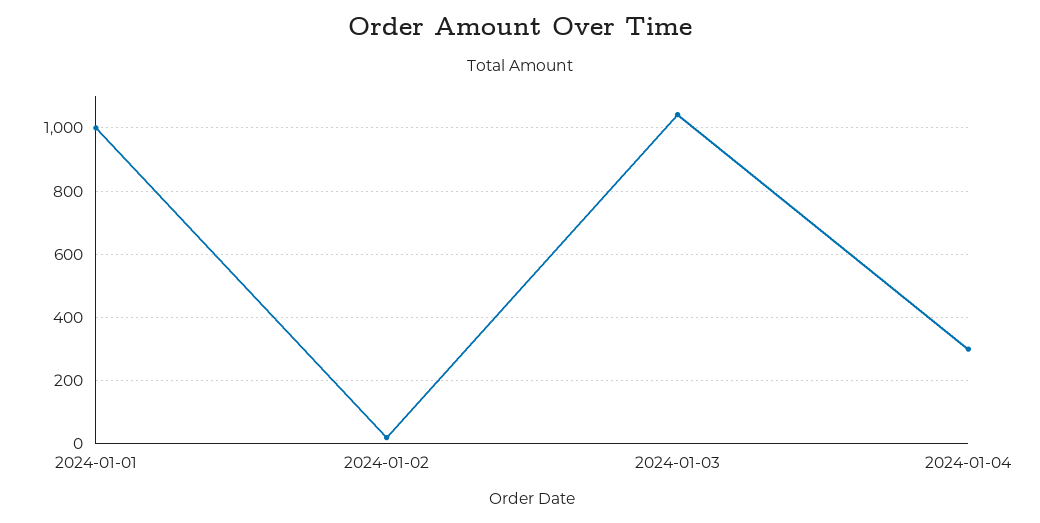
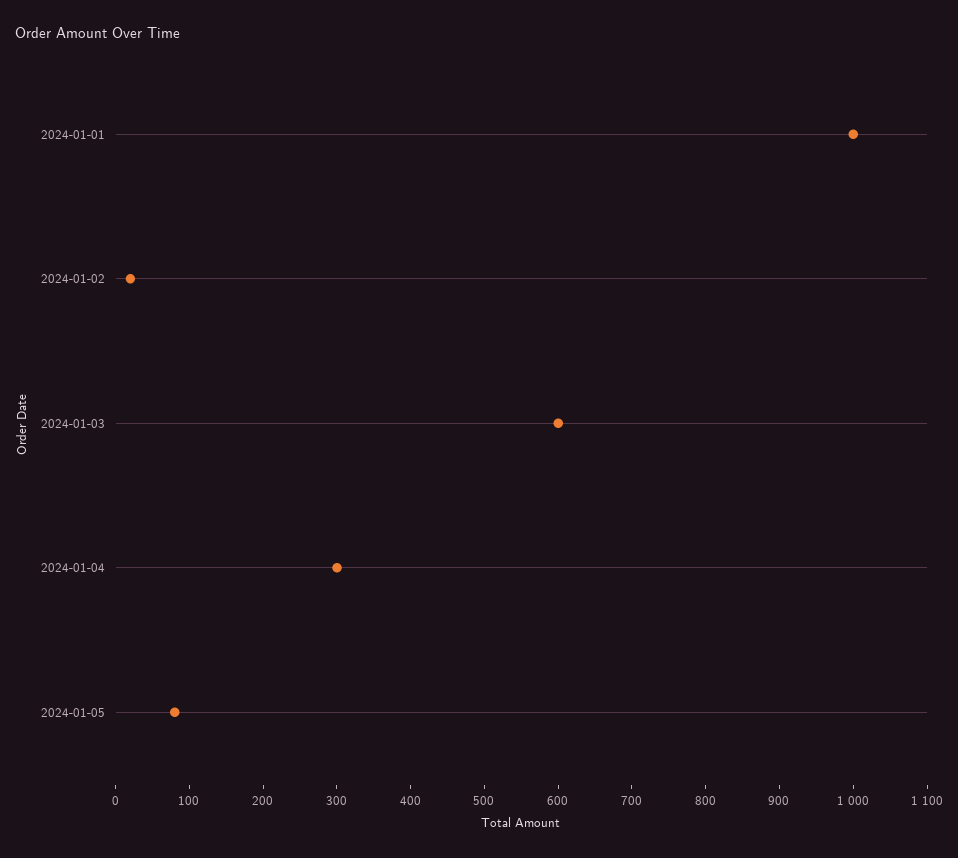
2024-01-03: 1040 -> 600
2024-01-05: none -> 80

